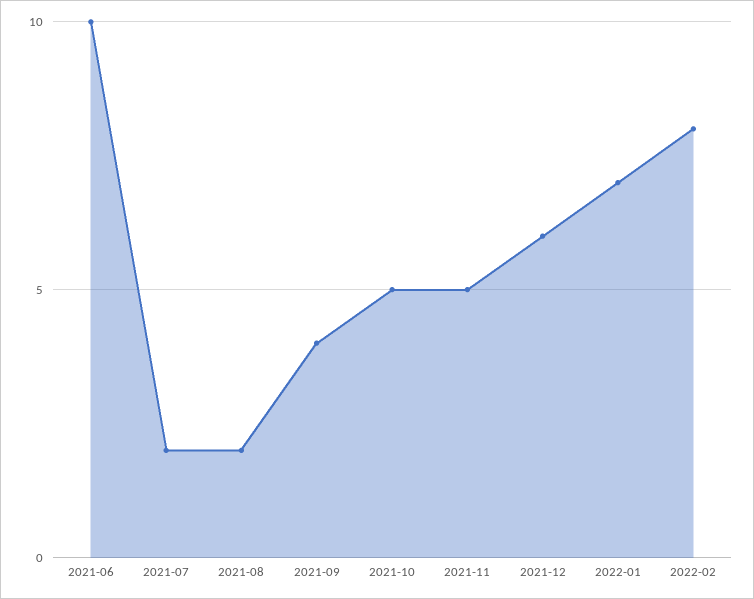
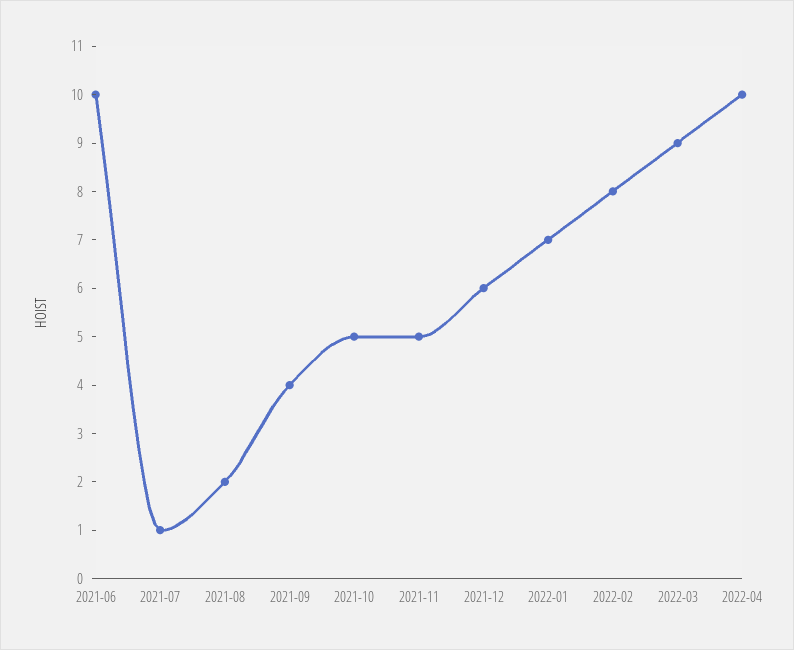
2021-07: 2 -> 1
2022-03: none -> 9
2022-04: none -> 10

